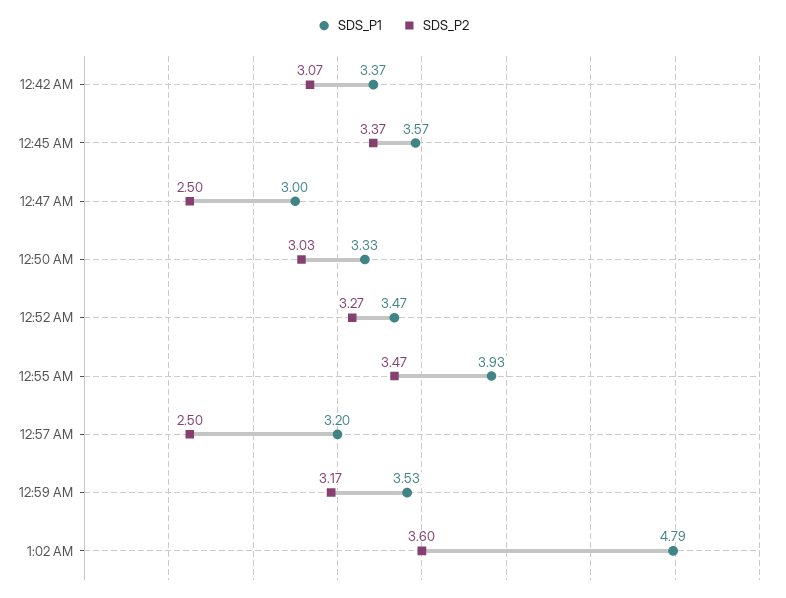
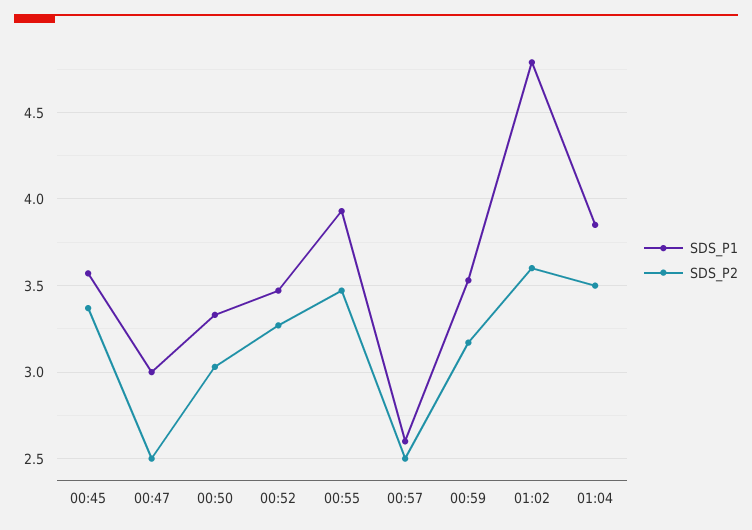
SDS_P1, 12:42 AM: 3.37 -> none
SDS_P2, 12:42 AM: 3.07 -> none
SDS_P1, 12:57 AM: 3.2 -> 2.6
SDS_P1, 01:04: none -> 3.85
SDS_P2, 01:04: none -> 3.5

